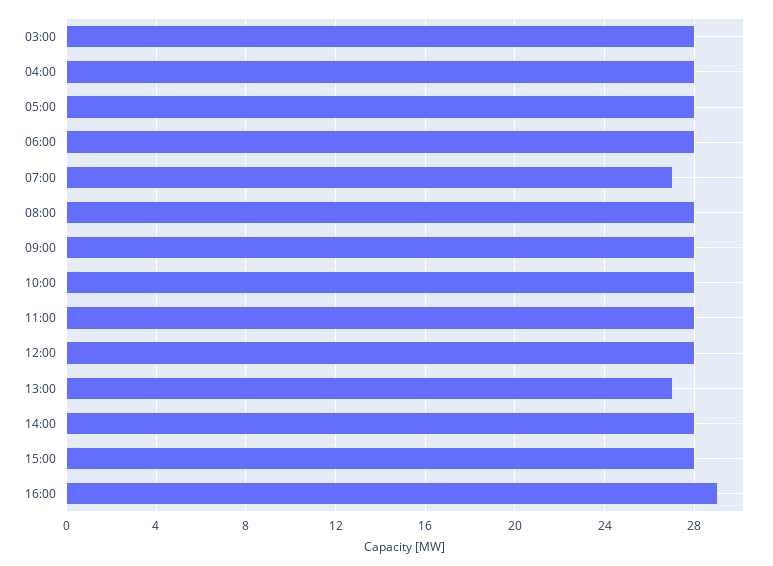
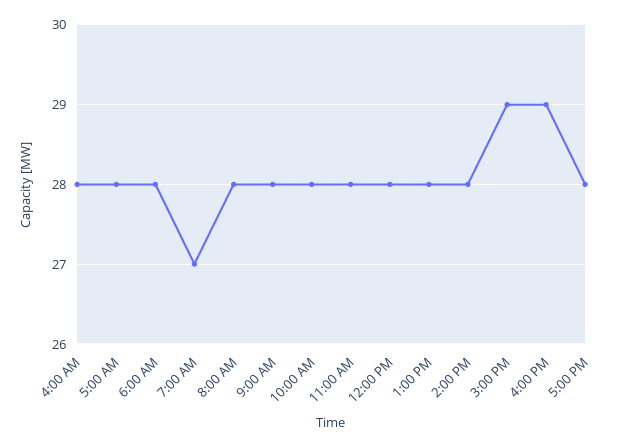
03:00: 28 -> none
13:00: 27 -> 28
15:00: 28 -> 29
5:00 PM: none -> 28

